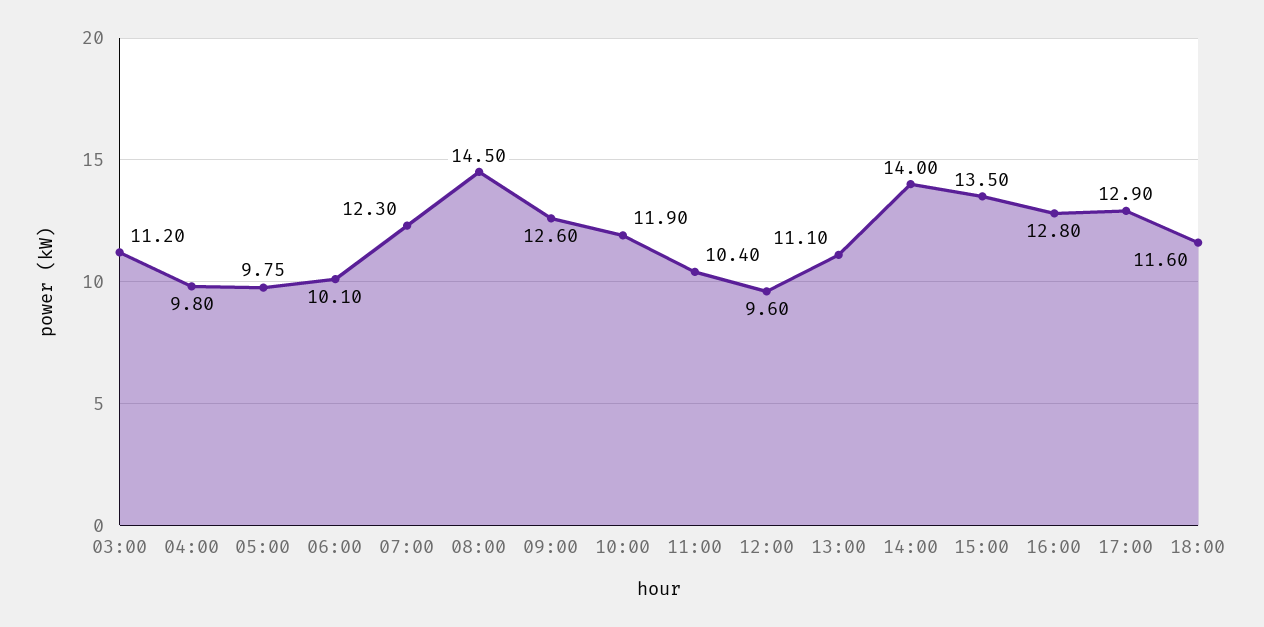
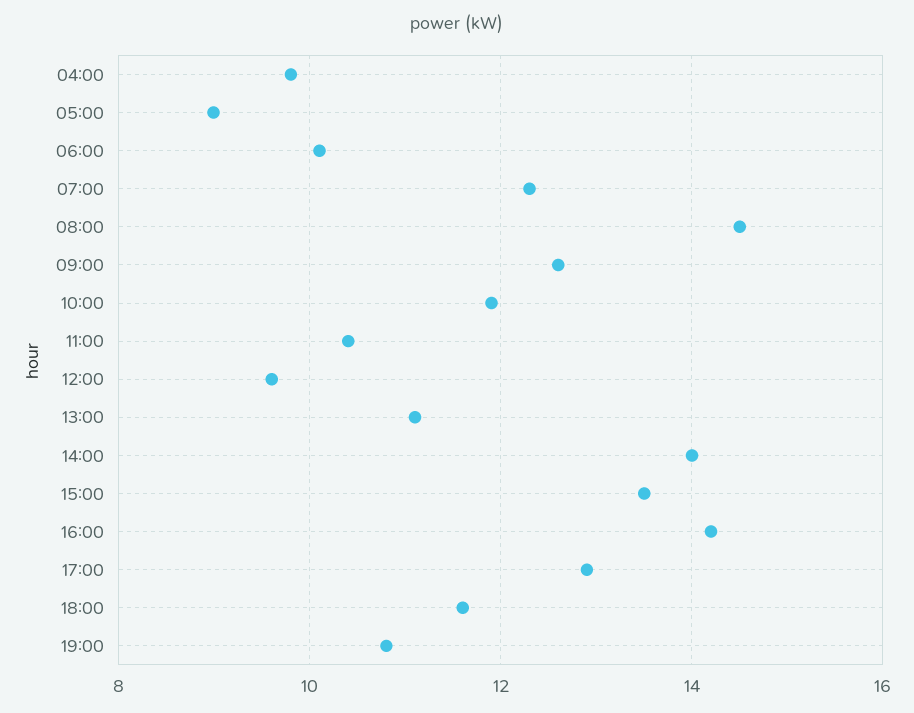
03:00: 11.2 -> none
05:00: 9.75 -> 9
16:00: 12.8 -> 14.2
19:00: none -> 10.8

